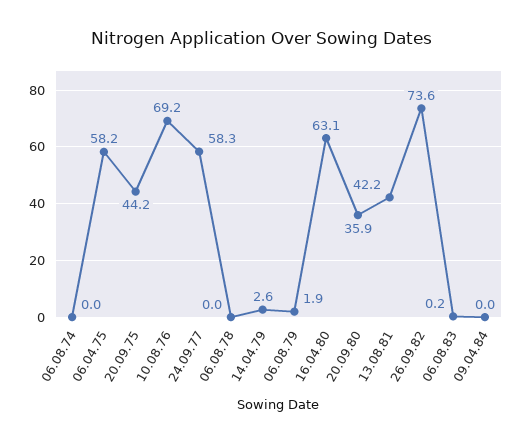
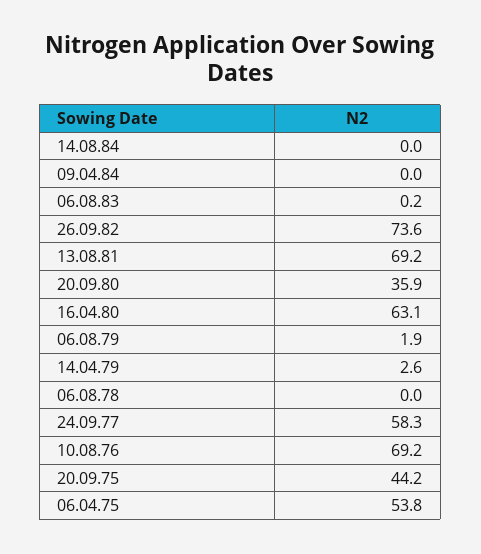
06.08.74: 0 -> none
06.04.75: 58.2 -> 53.8
13.08.81: 42.2 -> 69.2
14.08.84: none -> 0

